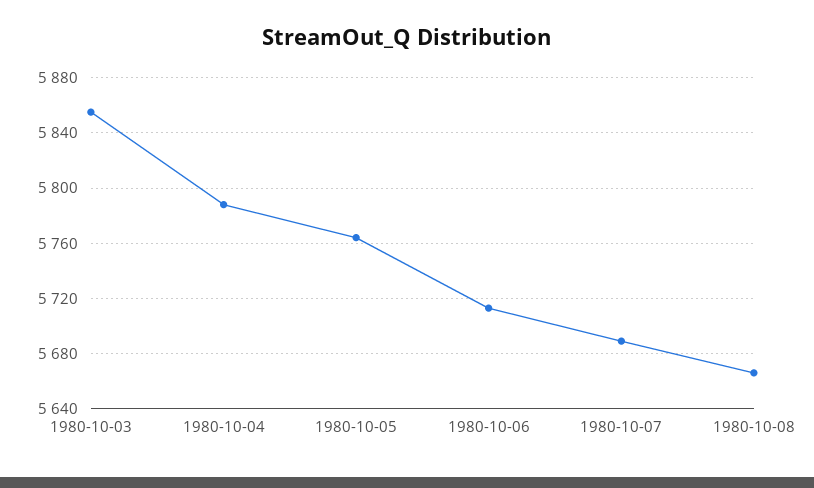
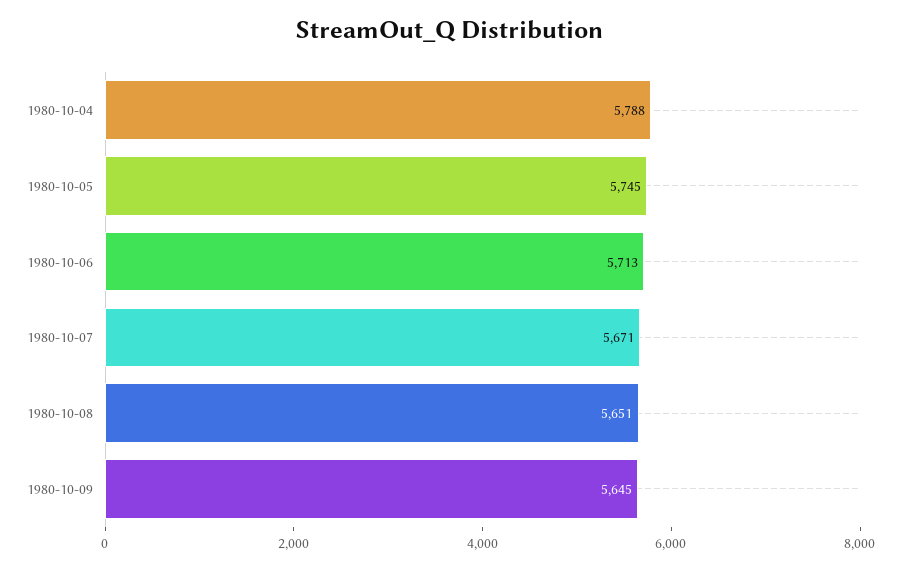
1980-10-03: 5855 -> none
1980-10-05: 5765 -> 5745
1980-10-07: 5690 -> 5671
1980-10-08: 5665 -> 5651
1980-10-09: none -> 5645

